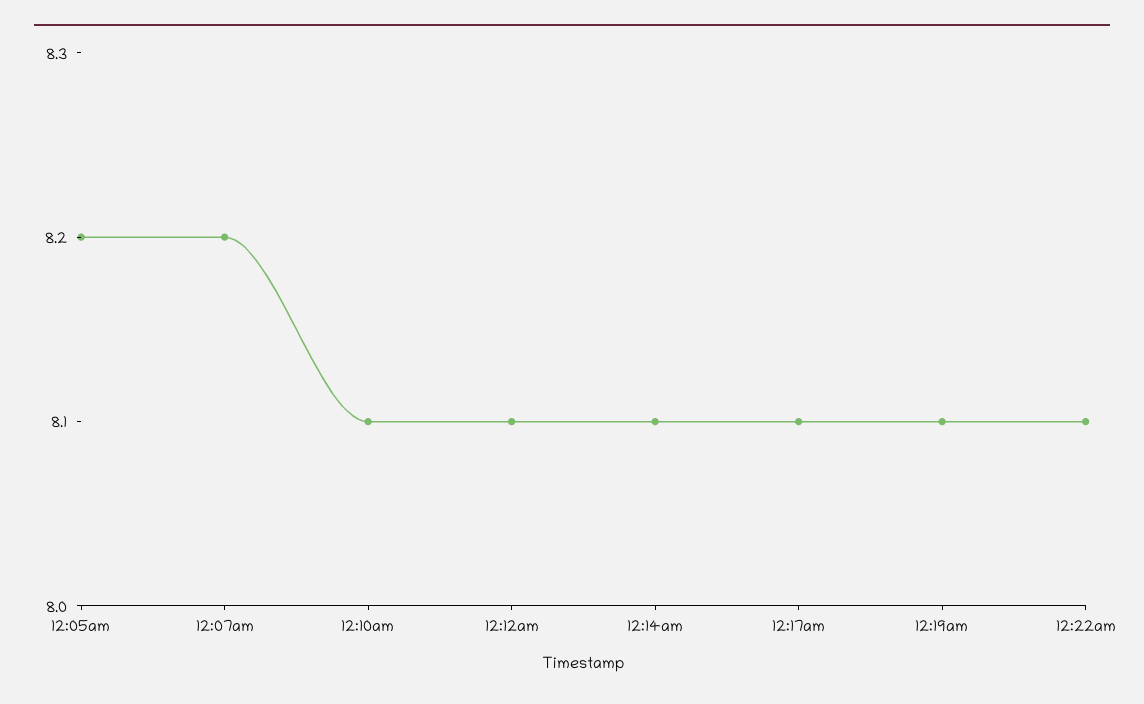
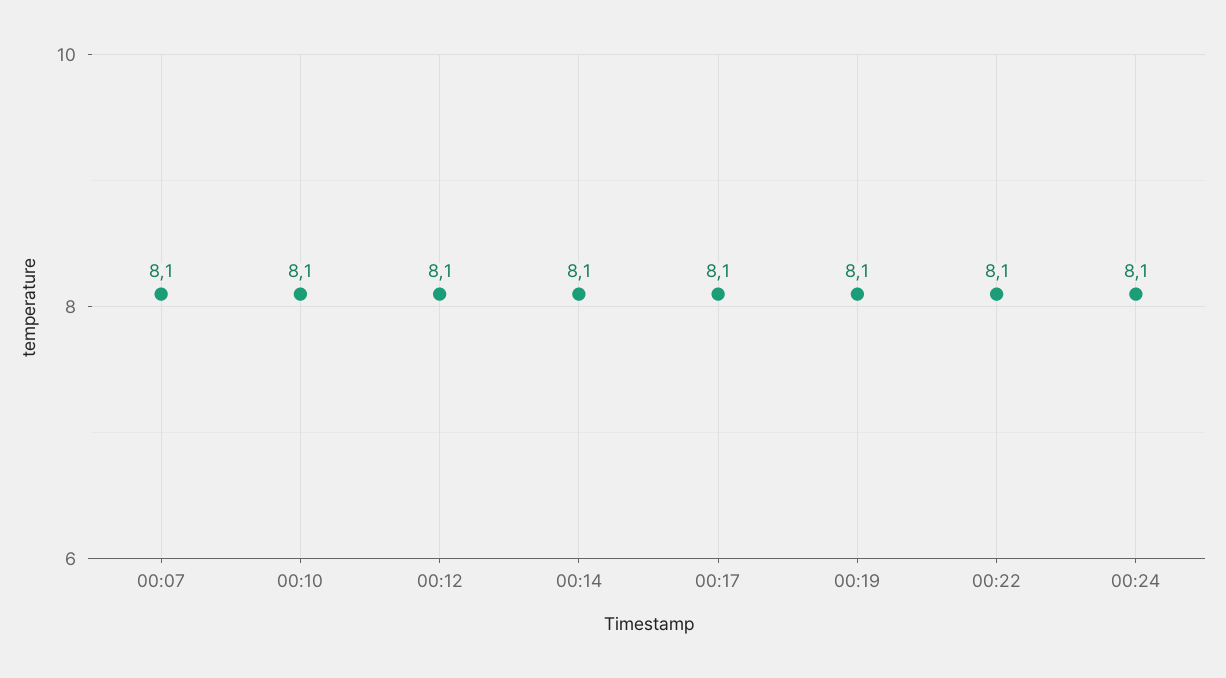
12:05am: 8.2 -> none
12:07am: 8.2 -> 8.1
00:24: none -> 8.1

